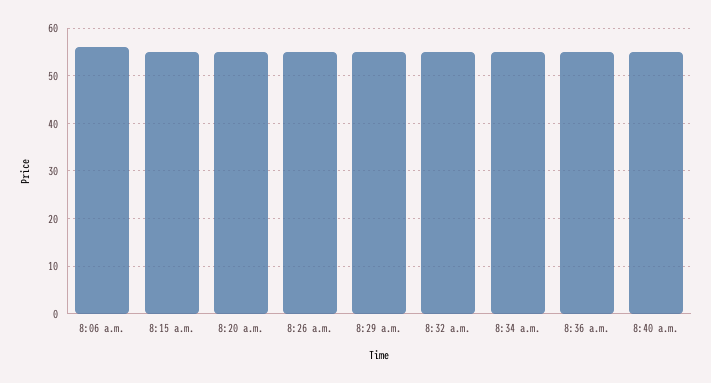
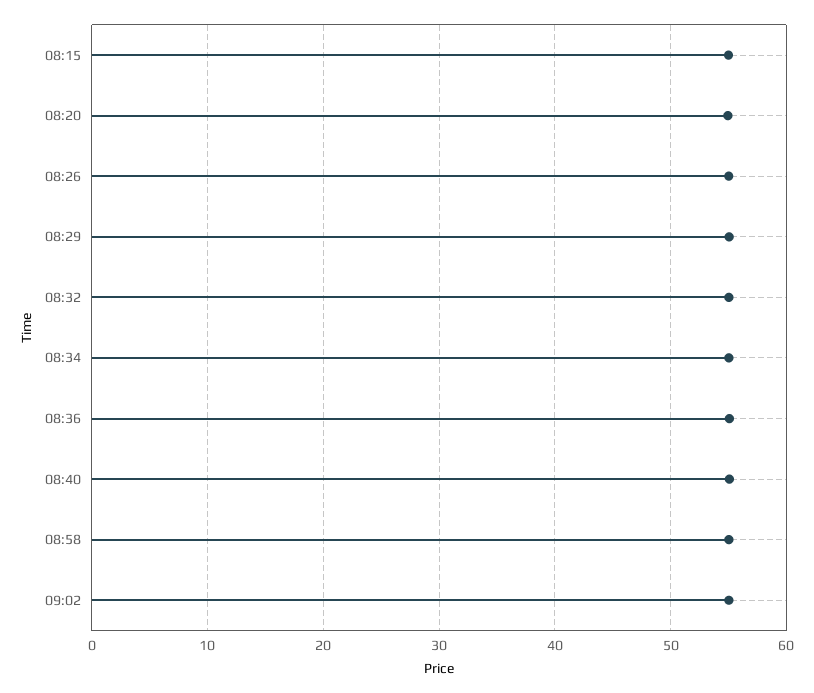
8:06 a.m.: 56 -> none
08:58: none -> 55
09:02: none -> 55

